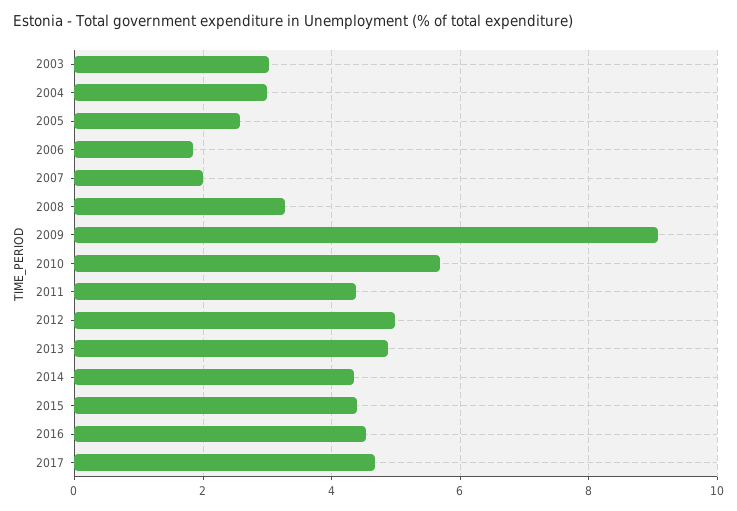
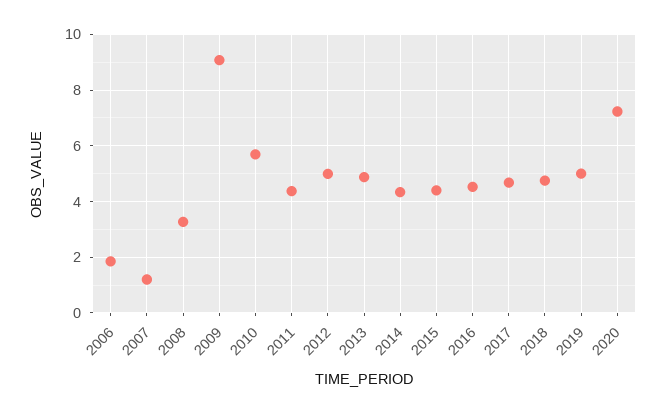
2003: 3 -> none
2004: 3 -> none
2005: 2.6 -> none
2007: 2 -> 1.25
2018: none -> 4.75
2019: none -> 5
2020: none -> 7.25

